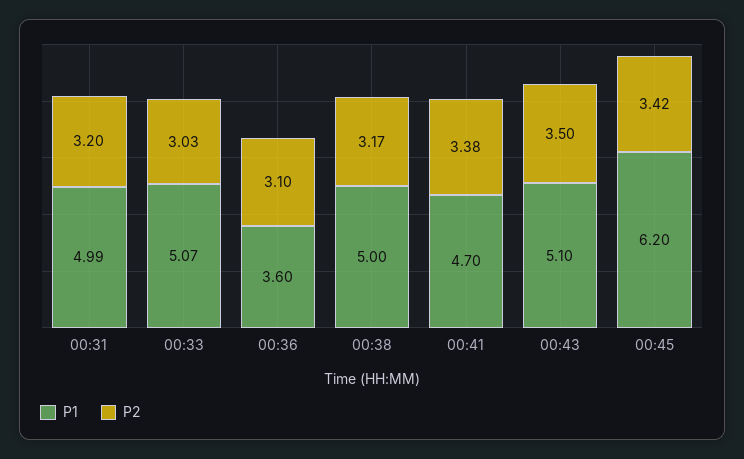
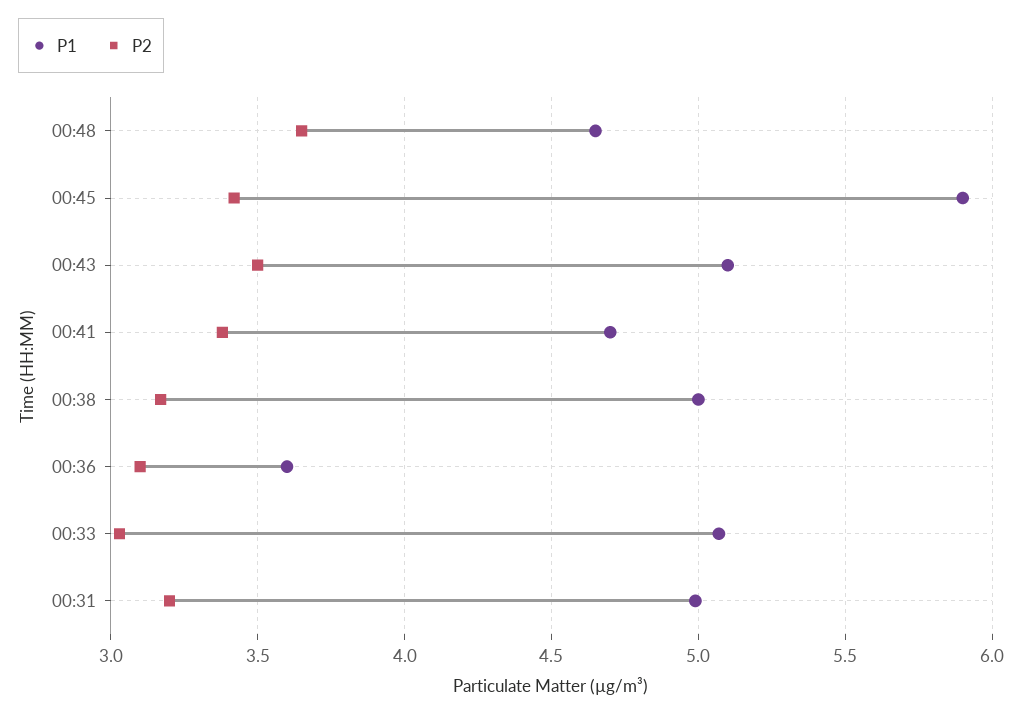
P1, 00:45: 6.2 -> 5.9
P1, 00:48: none -> 4.65
P2, 00:48: none -> 3.65

